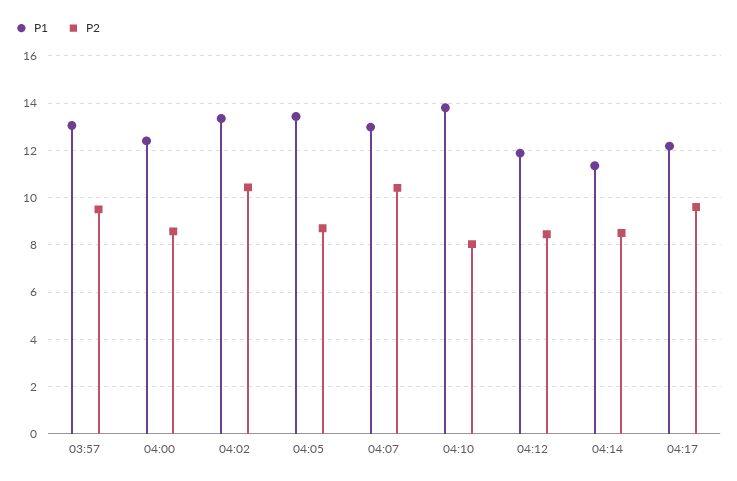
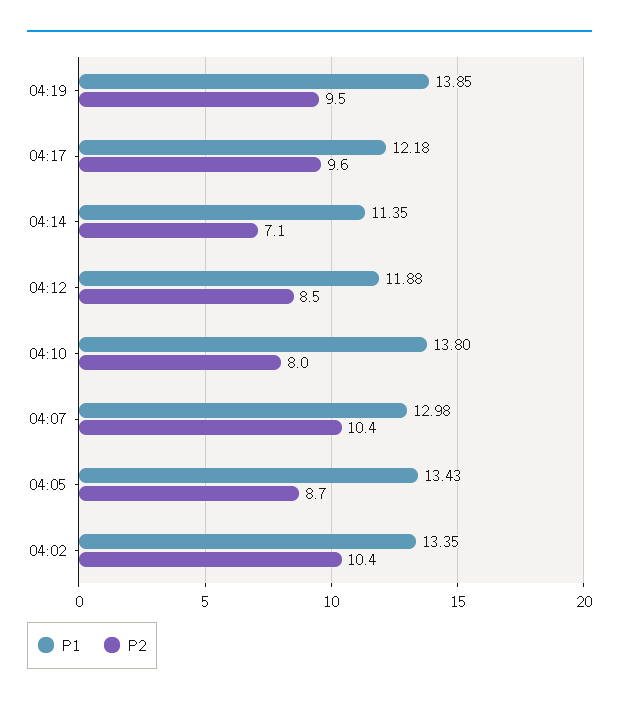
P1, 03:57: 13 -> none
P2, 03:57: 9.5 -> none
P1, 04:00: 12.5 -> none
P2, 04:00: 8.5 -> none
P2, 04:14: 8.5 -> 7.1
P1, 04:19: none -> 13.85
P2, 04:19: none -> 9.5

